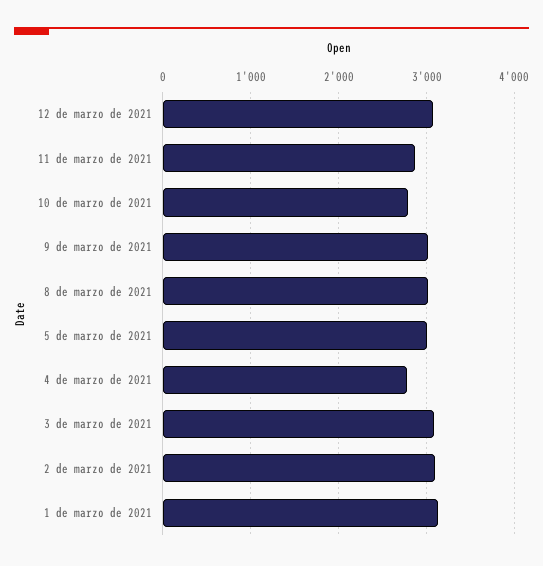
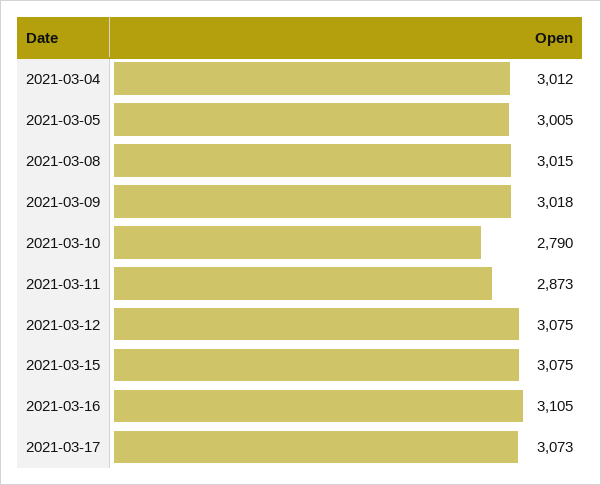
4 de marzo de 2021: 2800 -> 3012
3 de marzo de 2021: 3100 -> none
2 de marzo de 2021: 3100 -> none
1 de marzo de 2021: 3100 -> none
2021-03-15: none -> 3075
2021-03-16: none -> 3105
2021-03-17: none -> 3073

